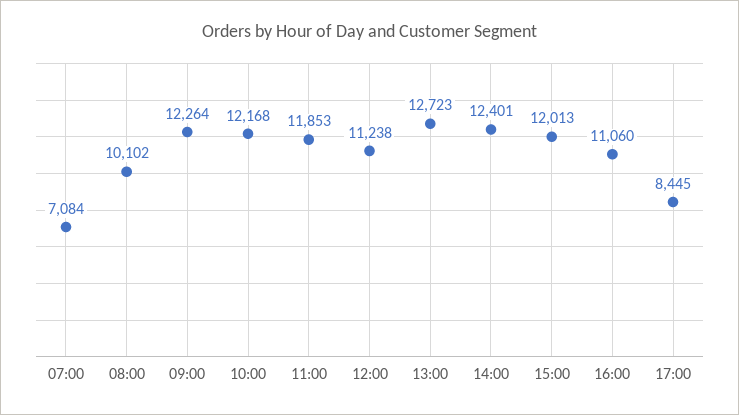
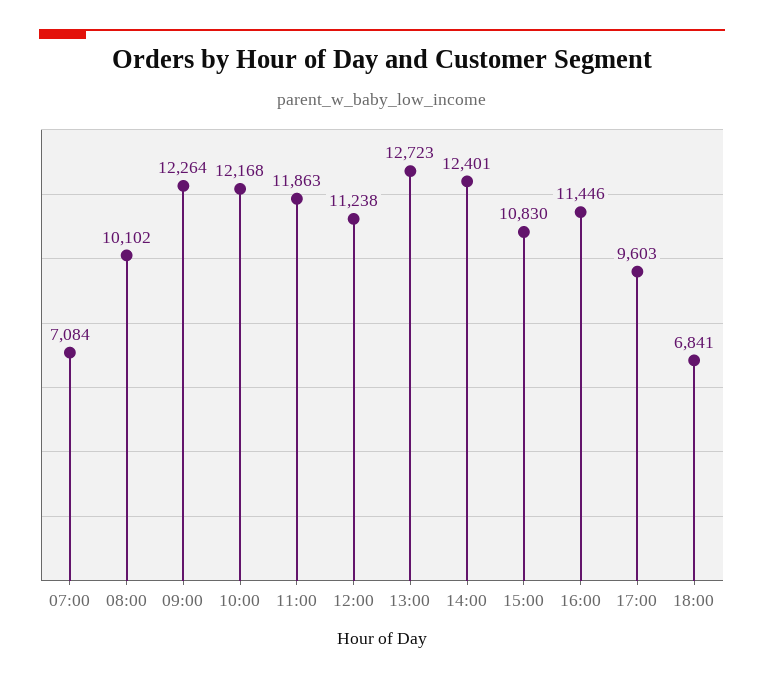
11:00: 11853 -> 11863
15:00: 12013 -> 10830
16:00: 11060 -> 11446
17:00: 8445 -> 9603
18:00: none -> 6841

